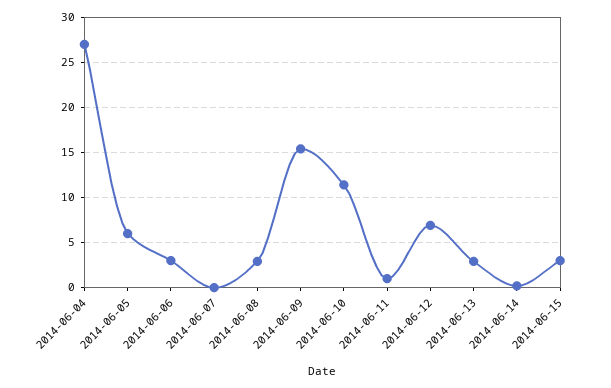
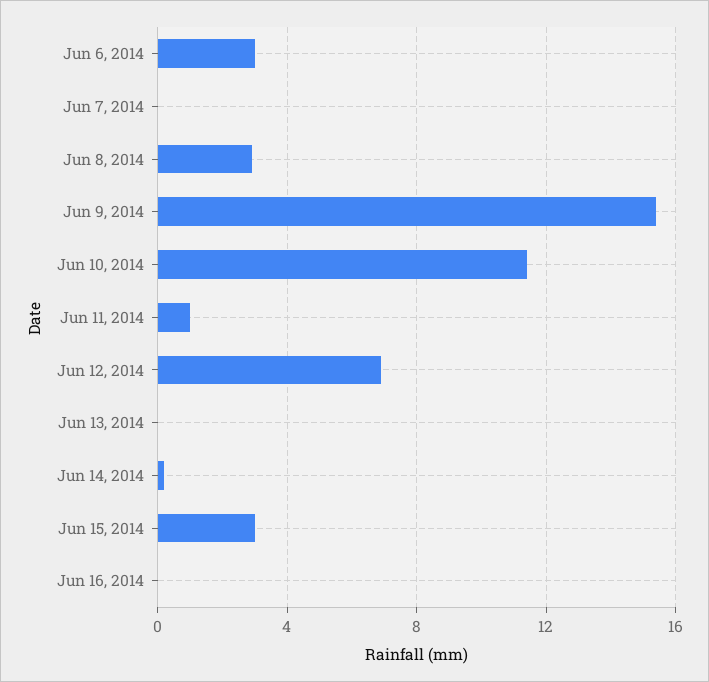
2014-06-04: 27 -> none
2014-06-05: 6 -> none
2014-06-13: 3 -> 0
Jun 16, 2014: none -> 0

